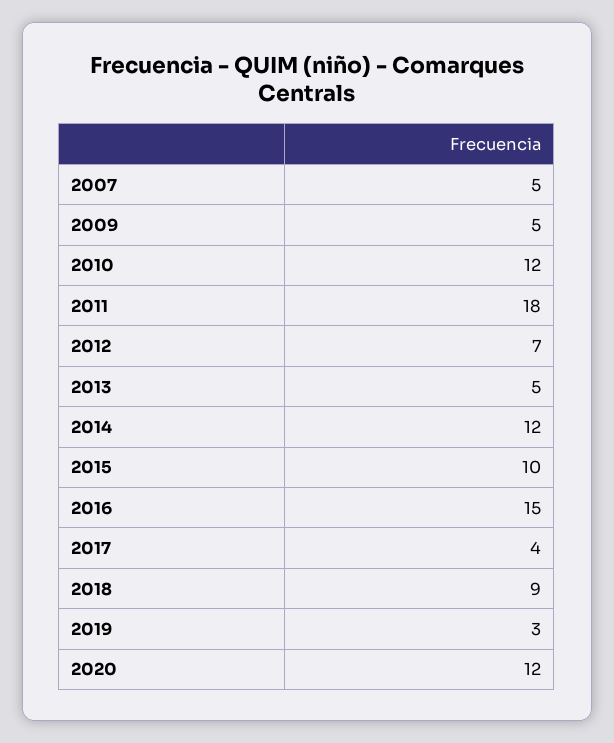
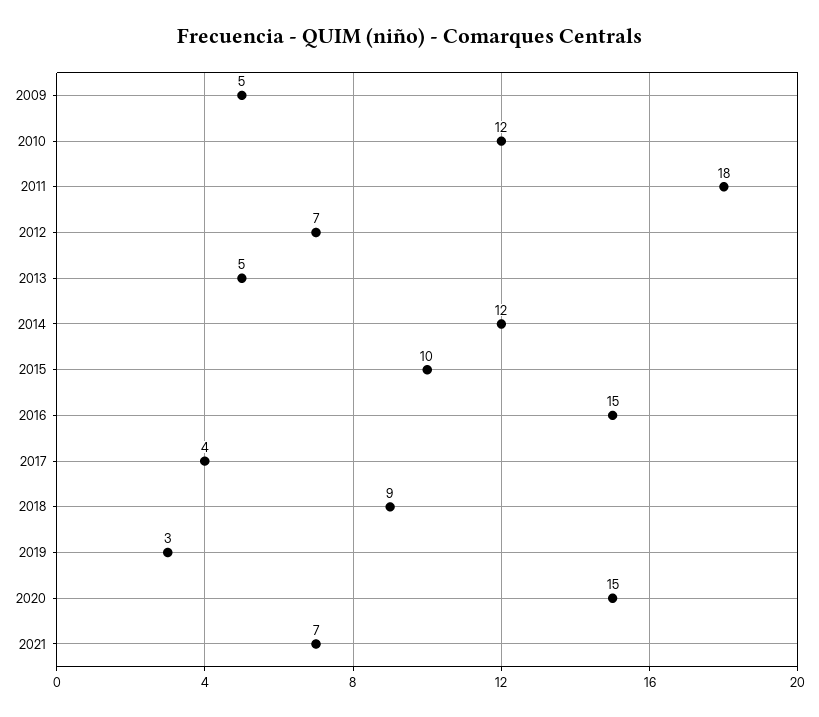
2007: 5 -> none
2020: 12 -> 15
2021: none -> 7

